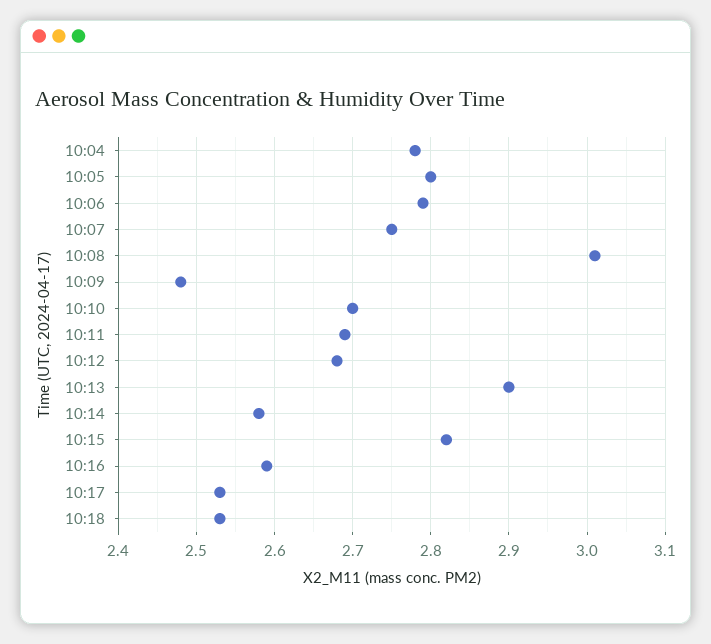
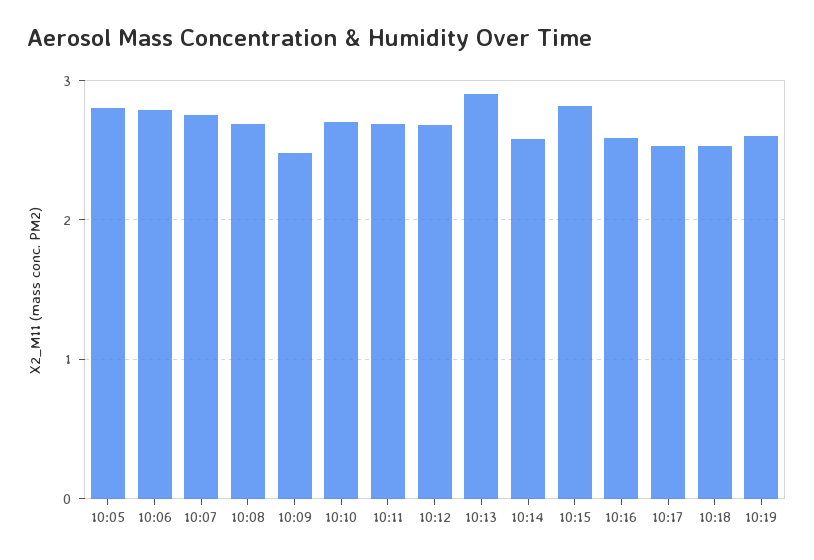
10:04: 2.78 -> none
10:08: 3.01 -> 2.7
10:19: none -> 2.6

